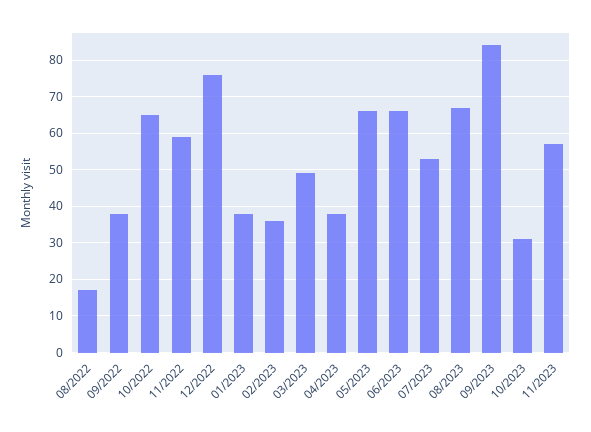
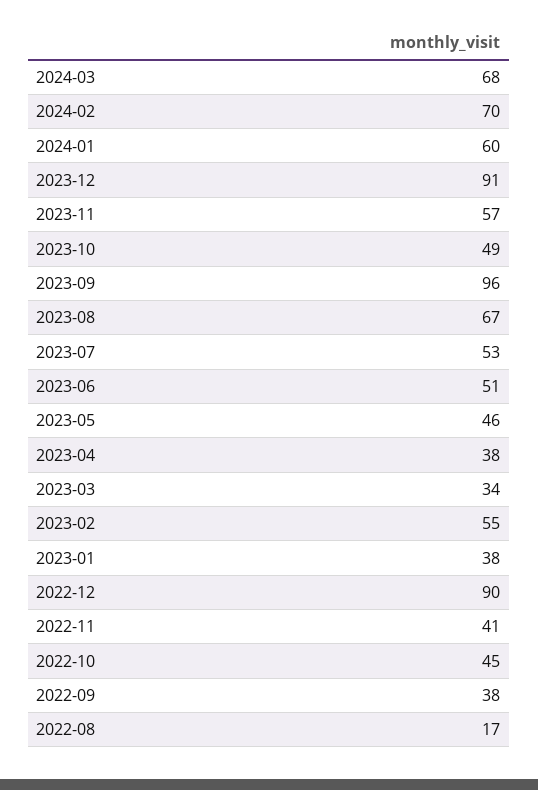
10/2022: 65 -> 45
11/2022: 60 -> 41
12/2022: 75 -> 90
02/2023: 35 -> 55
03/2023: 50 -> 34
05/2023: 65 -> 46
06/2023: 65 -> 51
09/2023: 85 -> 96
10/2023: 30 -> 49
2024-03: none -> 68
2024-02: none -> 70
2024-01: none -> 60
2023-12: none -> 91

